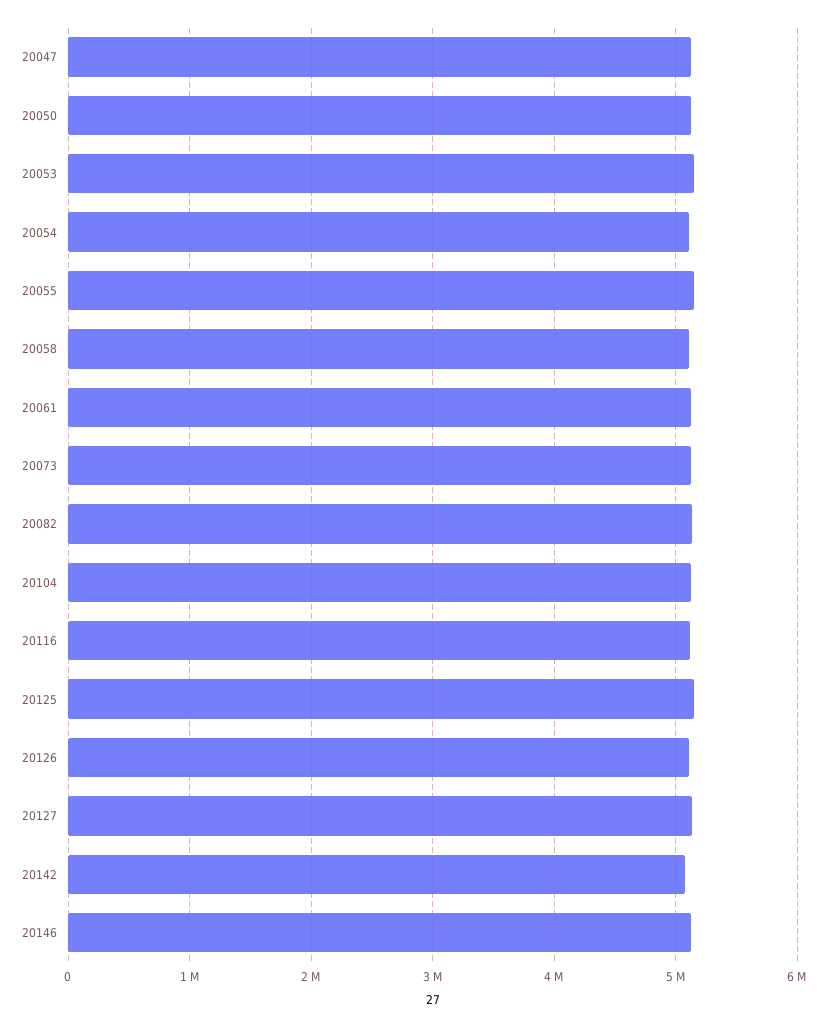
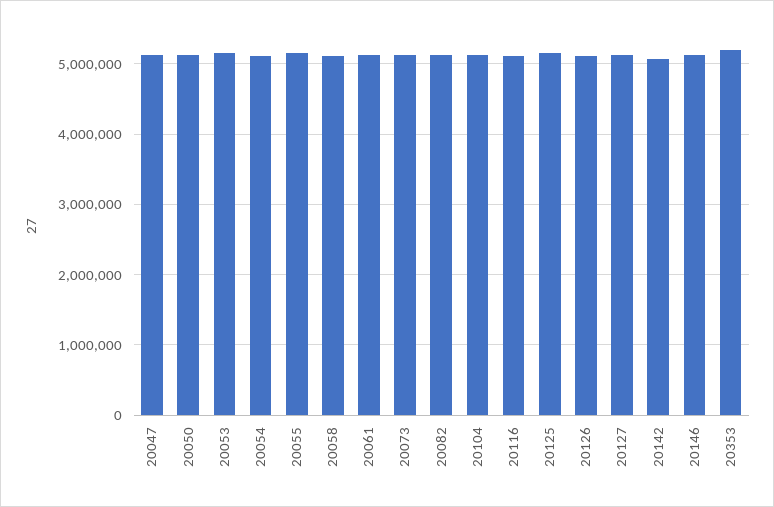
20353: none -> 5200000

